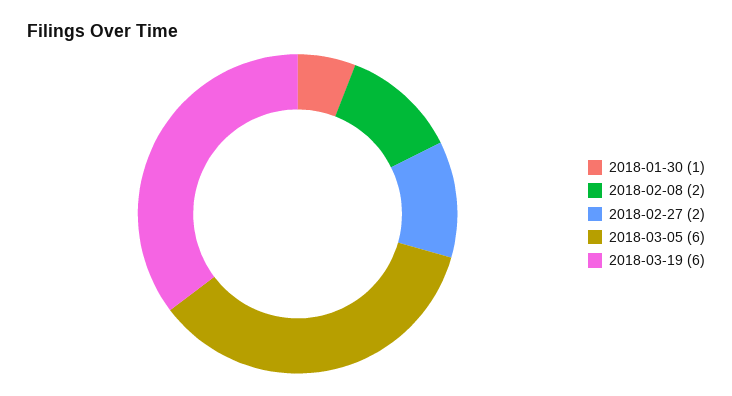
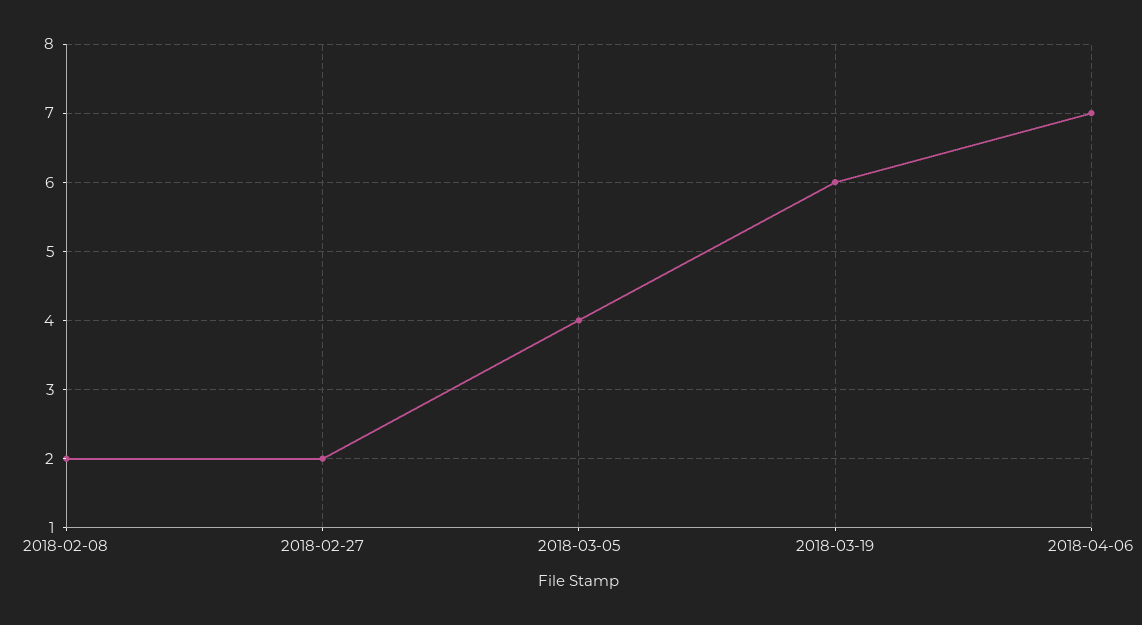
2018-01-30: 1 -> none
2018-03-05: 6 -> 4
2018-04-06: none -> 7

